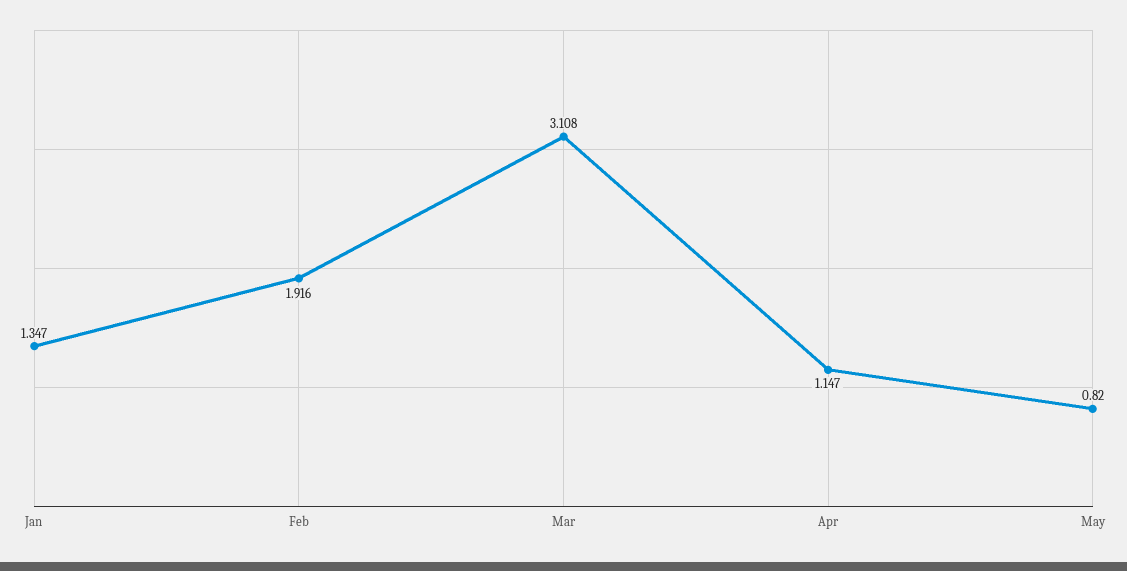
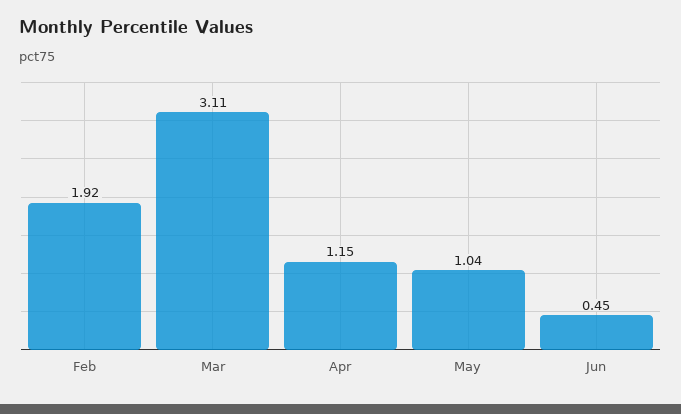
Jan: 1.347 -> none
May: 0.82 -> 1.04
Jun: none -> 0.45

